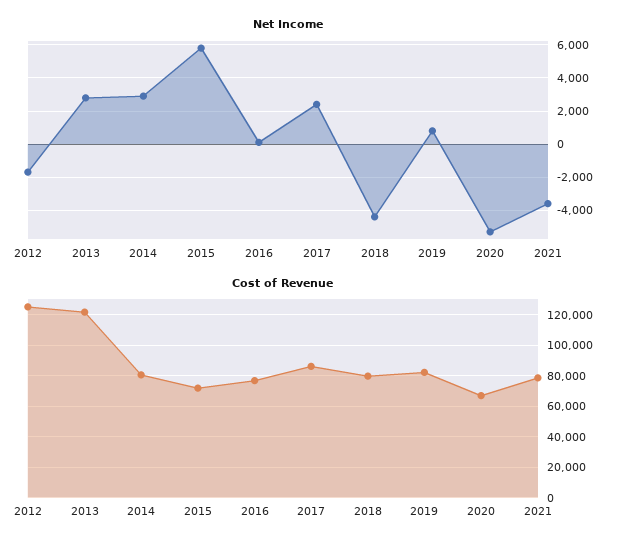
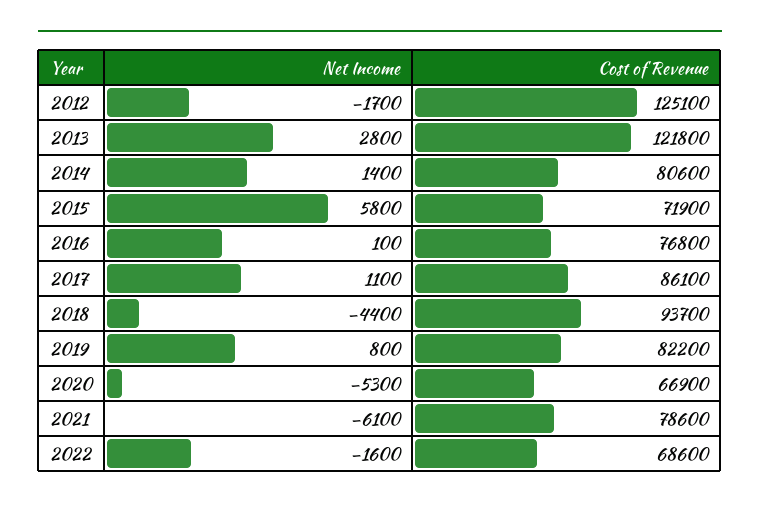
Net Income, 2014: 3000 -> 1400
Net Income, 2017: 2500 -> 1100
Net Income, 2021: -3500 -> -6100
Cost of Revenue, 2018: 80000 -> 93700
Net Income, 2022: none -> -1600
Cost of Revenue, 2022: none -> 68600

